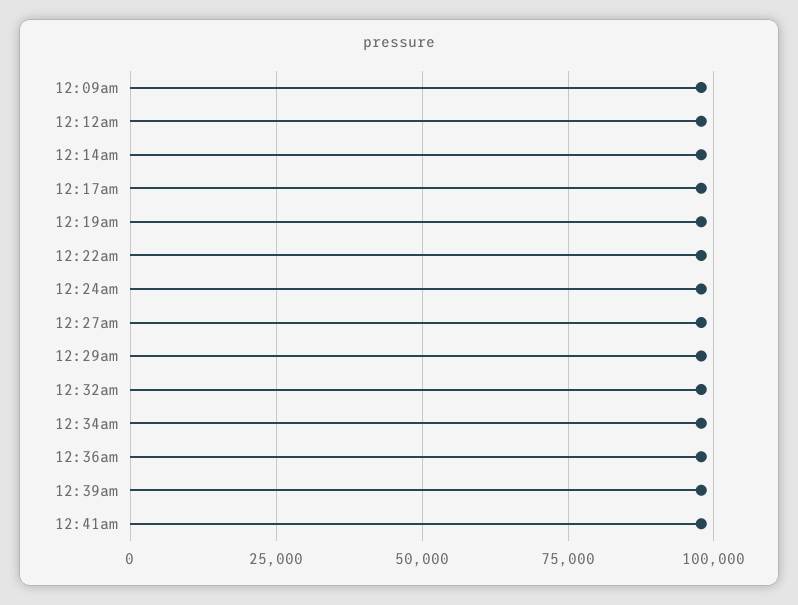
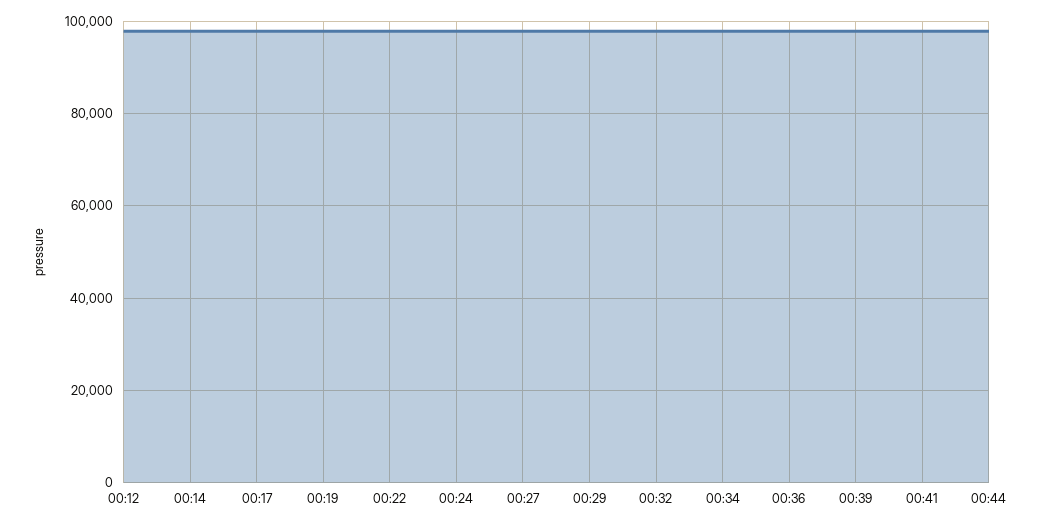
12:09am: 97500 -> none
00:44: none -> 98000

